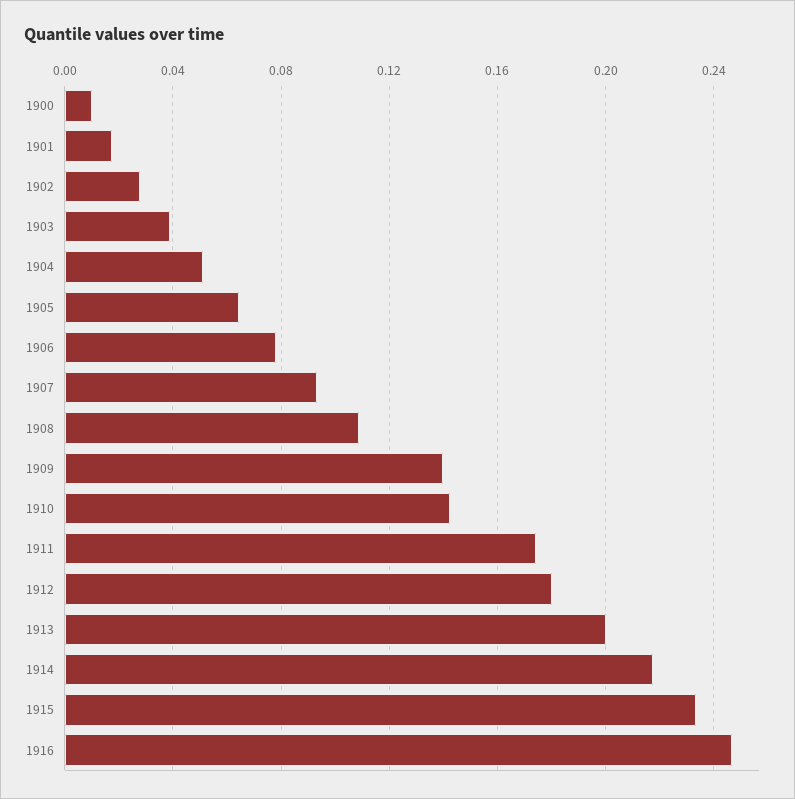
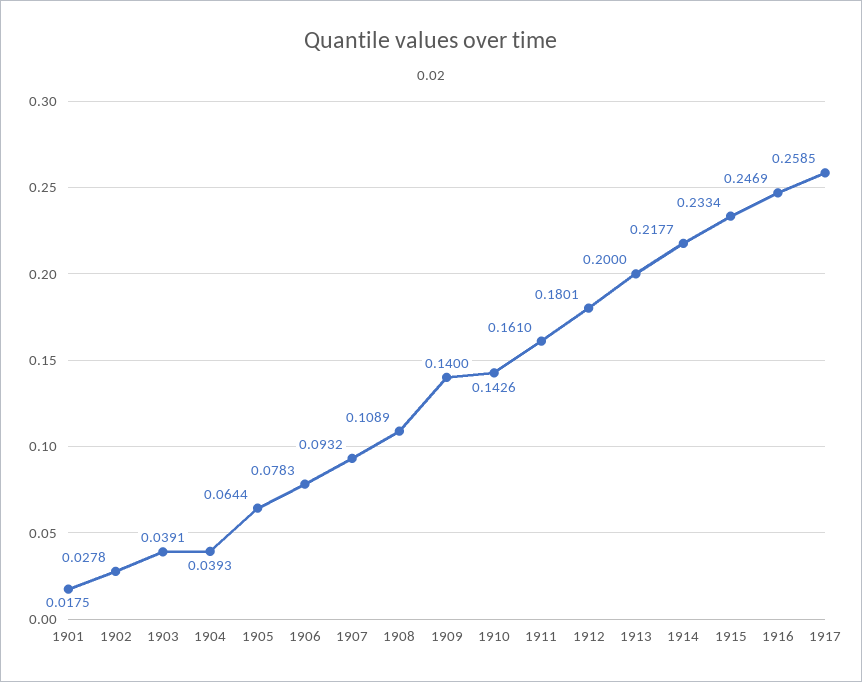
1900: 0.01 -> none
1904: 0.05 -> 0.0393
1911: 0.175 -> 0.161
1917: none -> 0.2585

